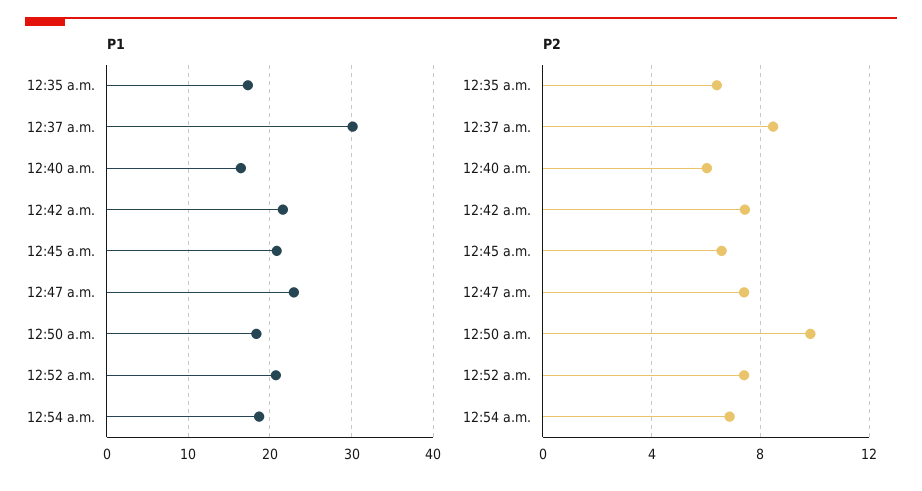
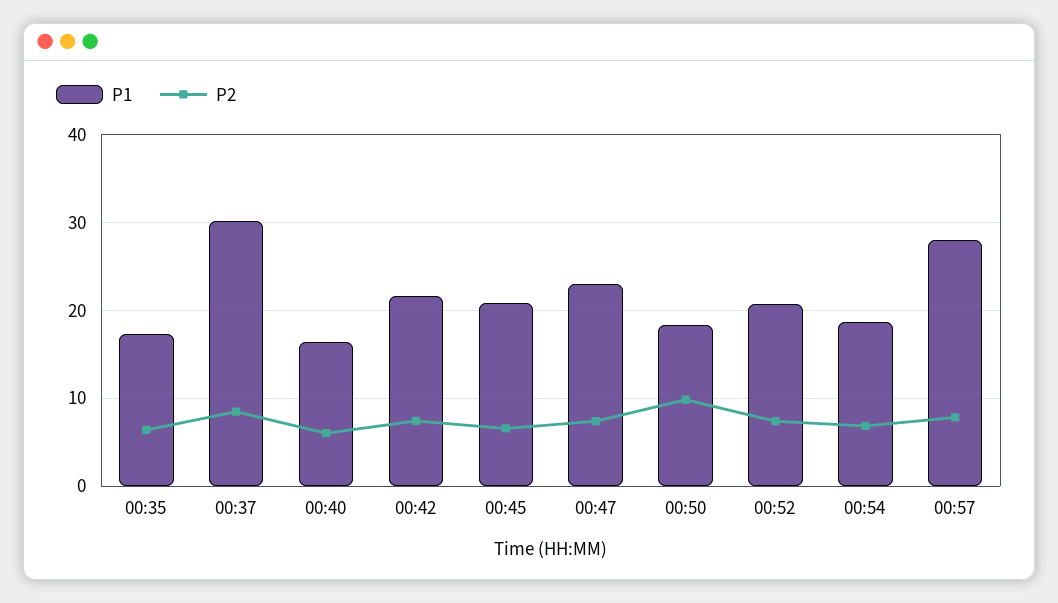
P1, 00:57: none -> 28
P2, 00:57: none -> 8

